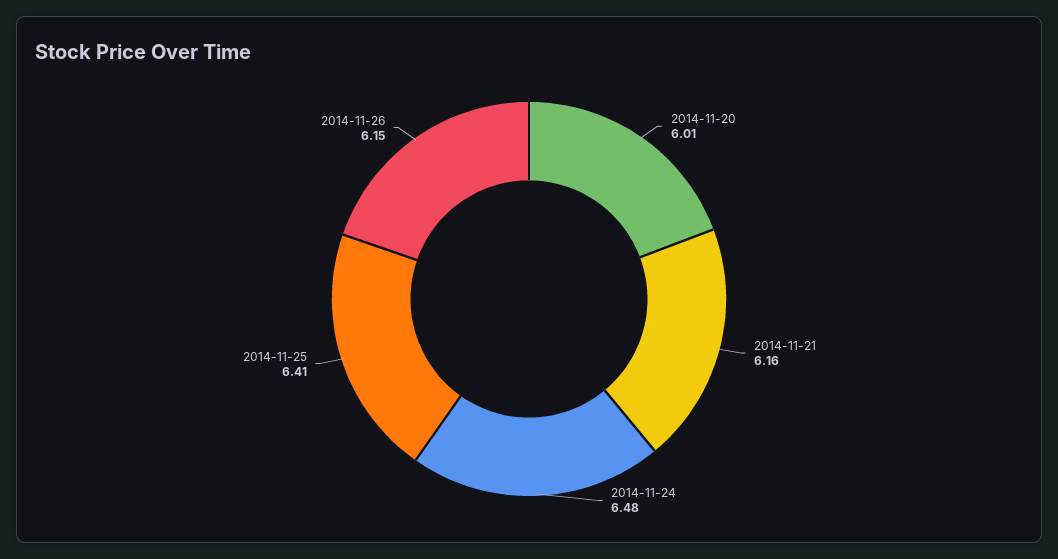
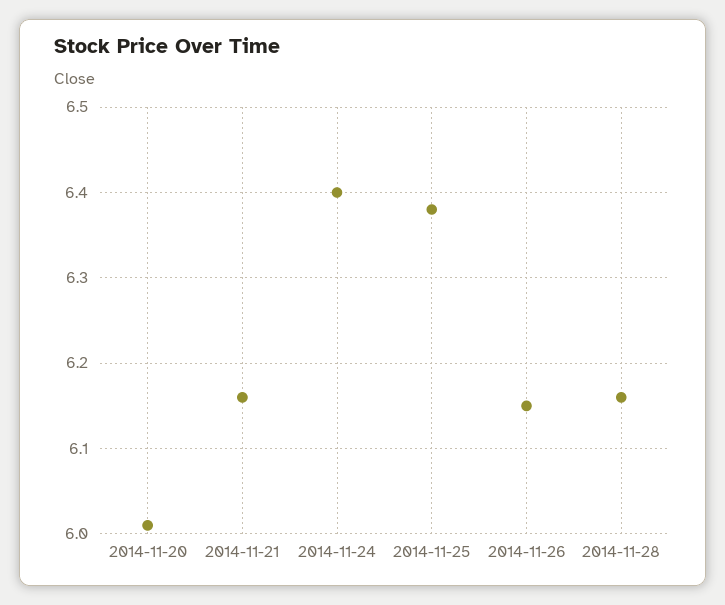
2014-11-24: 6.48 -> 6.4
2014-11-25: 6.41 -> 6.38
2014-11-28: none -> 6.16

